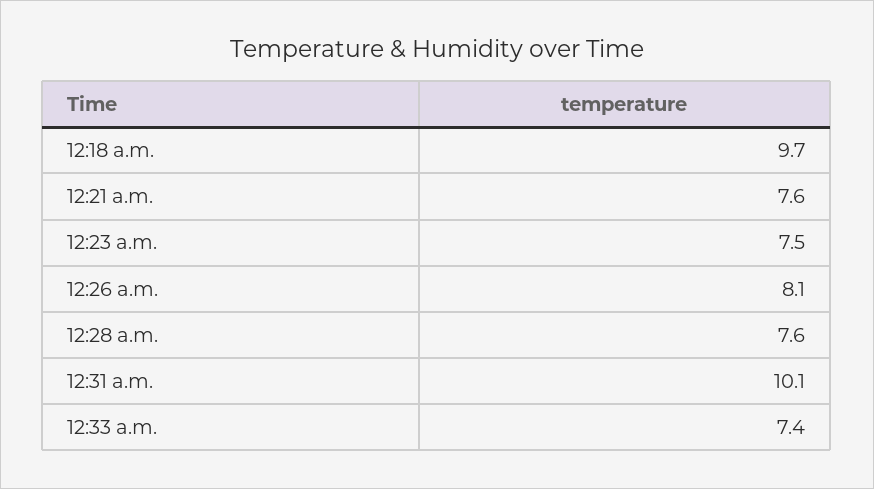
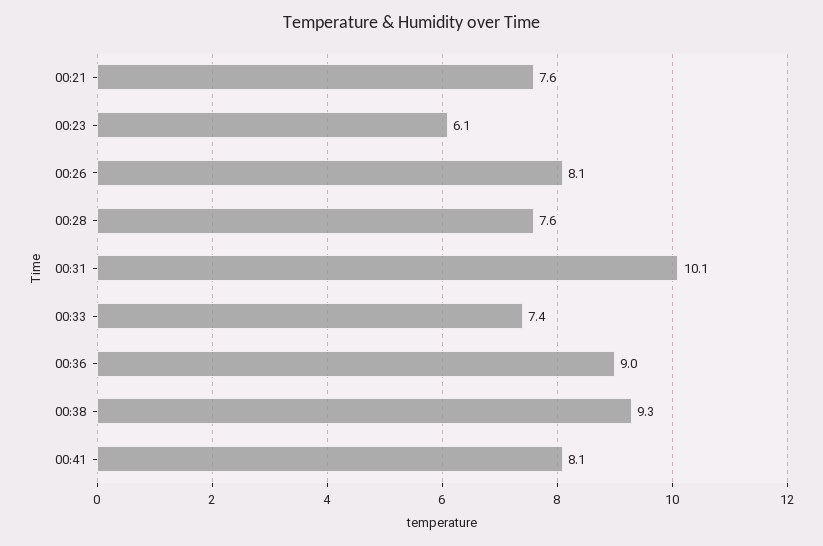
12:18 a.m.: 9.7 -> none
12:23 a.m.: 7.5 -> 6.1
00:36: none -> 9
00:38: none -> 9.3
00:41: none -> 8.1

